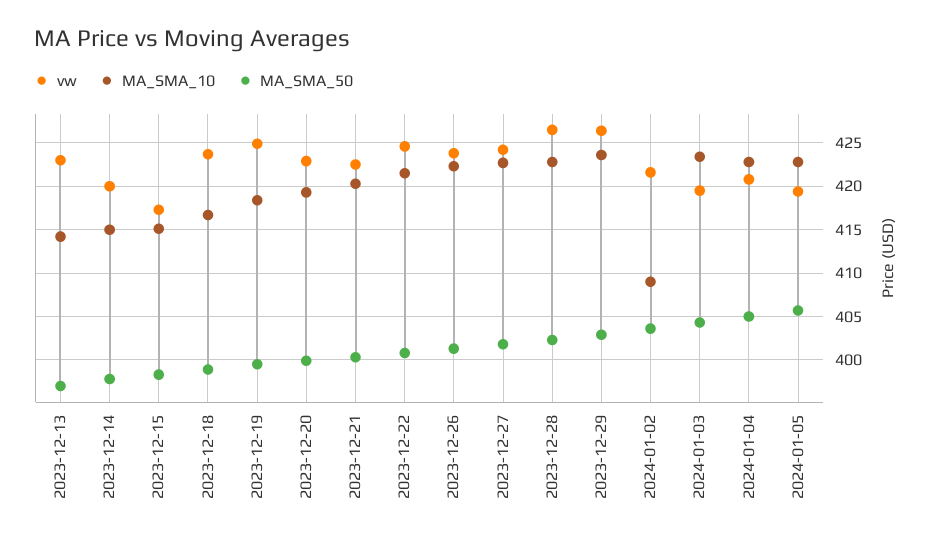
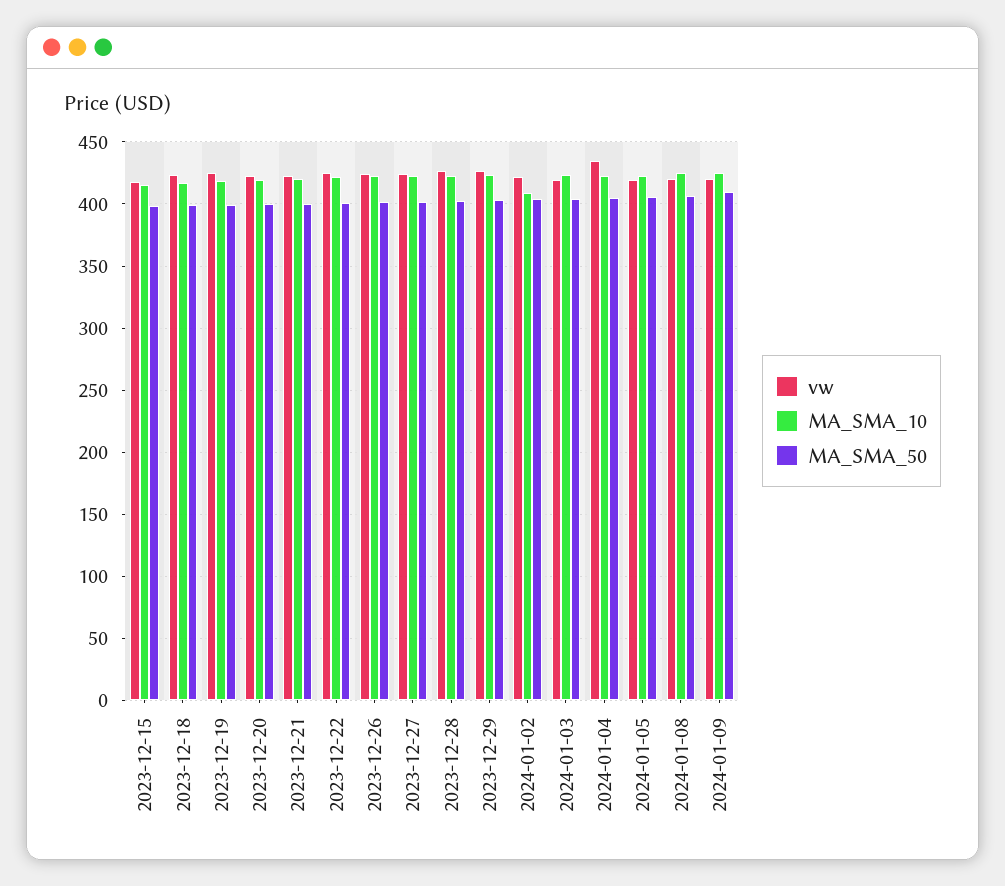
vw, 2023-12-13: 423 -> none
MA_SMA_10, 2023-12-13: 414 -> none
MA_SMA_50, 2023-12-13: 397 -> none
vw, 2023-12-14: 420 -> none
MA_SMA_10, 2023-12-14: 415 -> none
MA_SMA_50, 2023-12-14: 398 -> none
vw, 2024-01-04: 421 -> 435
vw, 2024-01-08: none -> 420
MA_SMA_10, 2024-01-08: none -> 425
MA_SMA_50, 2024-01-08: none -> 405
vw, 2024-01-09: none -> 420
MA_SMA_10, 2024-01-09: none -> 425
MA_SMA_50, 2024-01-09: none -> 410

